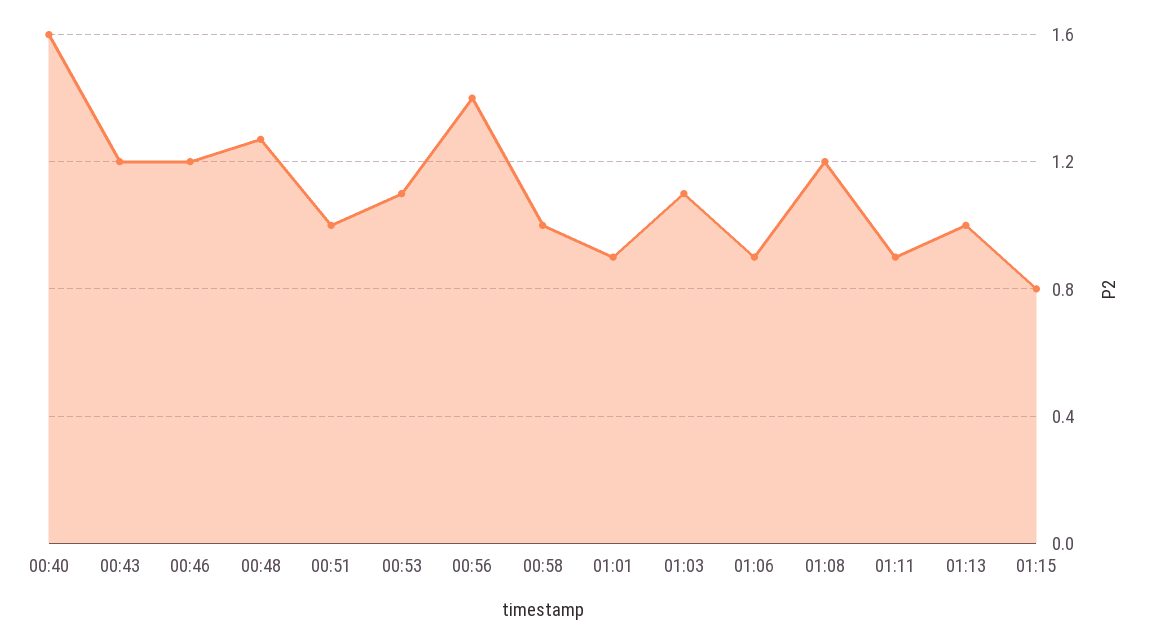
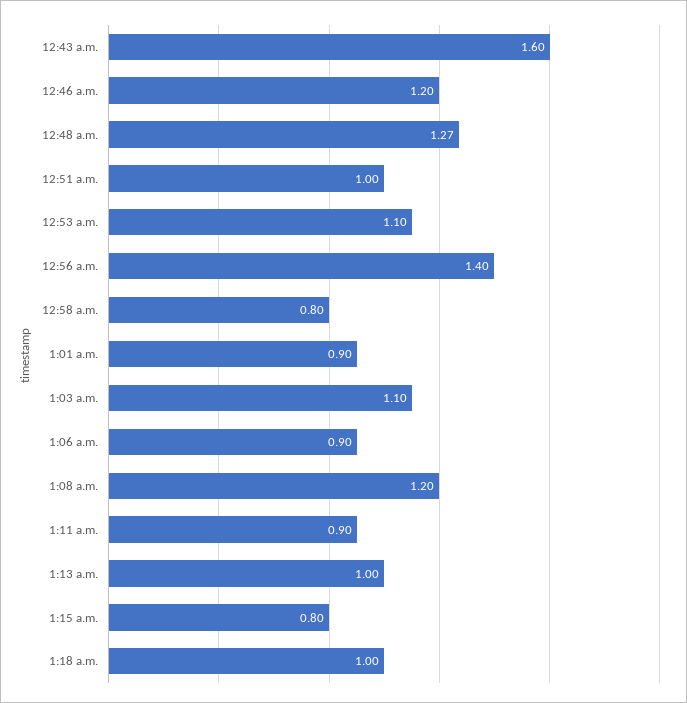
00:40: 1.6 -> none
00:43: 1.2 -> 1.6
00:58: 1 -> 0.8
1:18 a.m.: none -> 1

